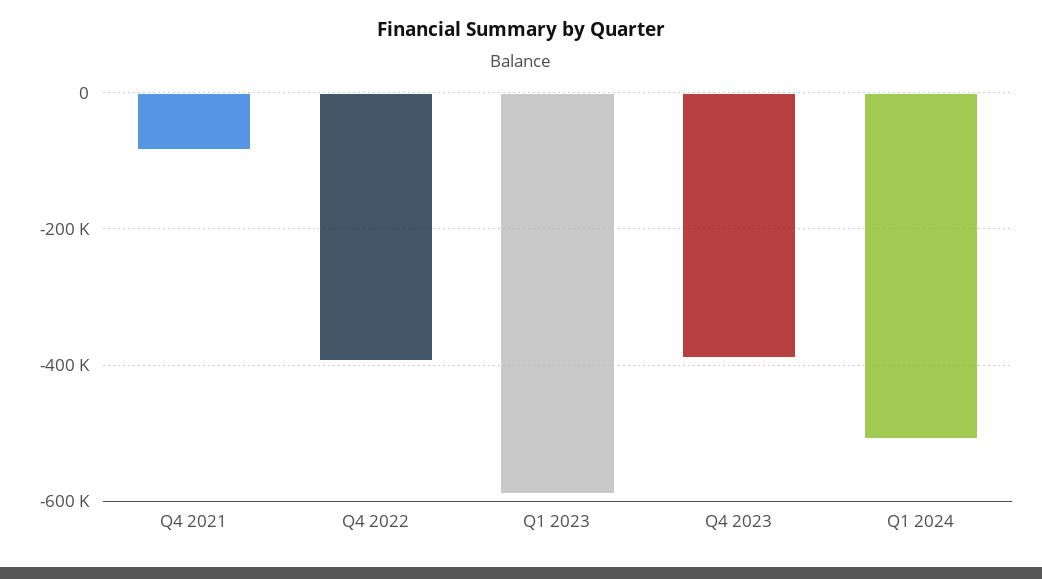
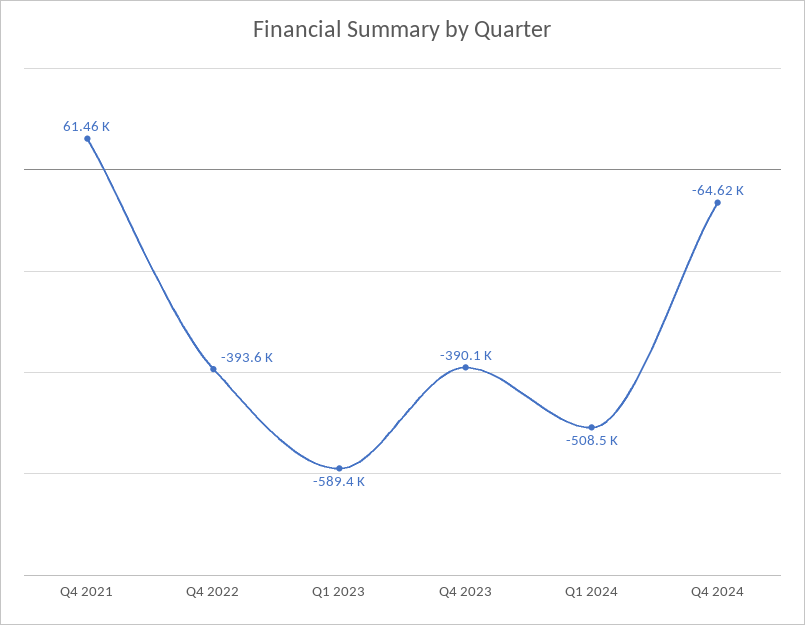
Q4 2021: -80000 -> 61460
Q4 2024: none -> -64620

